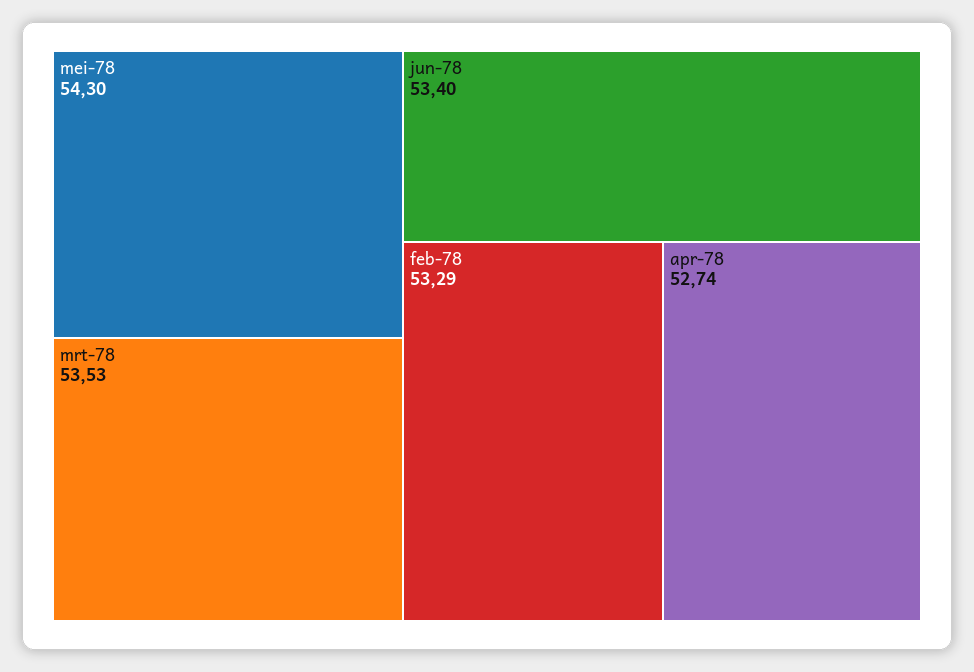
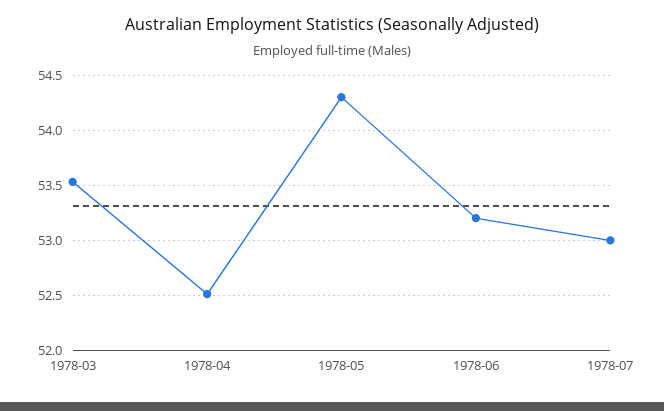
jun-78: 53.4 -> 53.2
feb-78: 53.29 -> none
apr-78: 52.74 -> 52.5
1978-07: none -> 53

